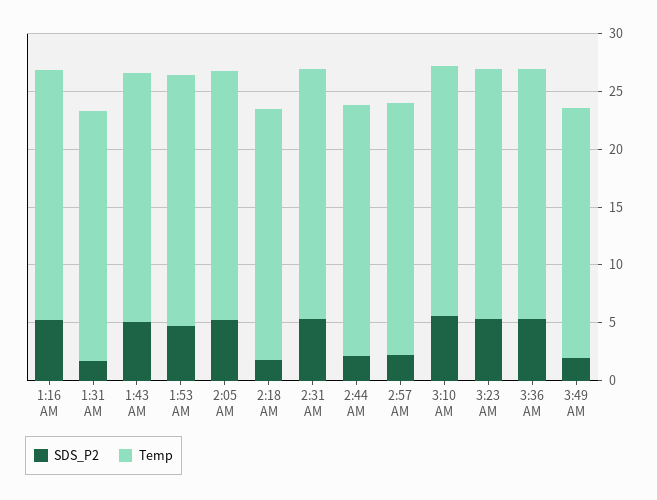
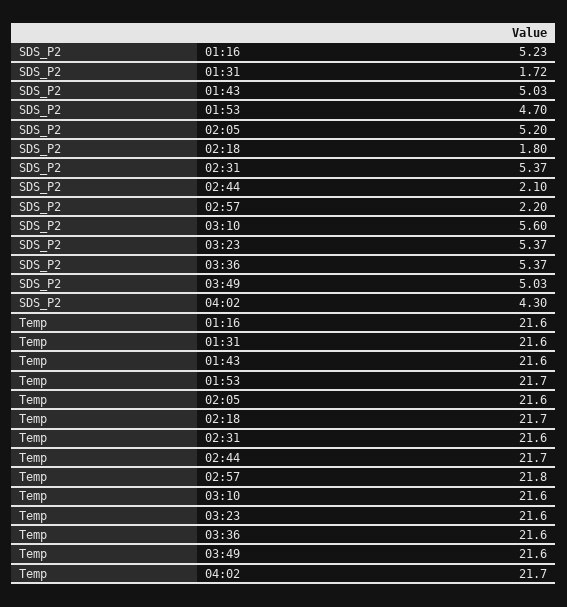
SDS_P2, 3:49 AM: 2 -> 5.03
SDS_P2, 04:02: none -> 4.3
Temp, 04:02: none -> 21.7

